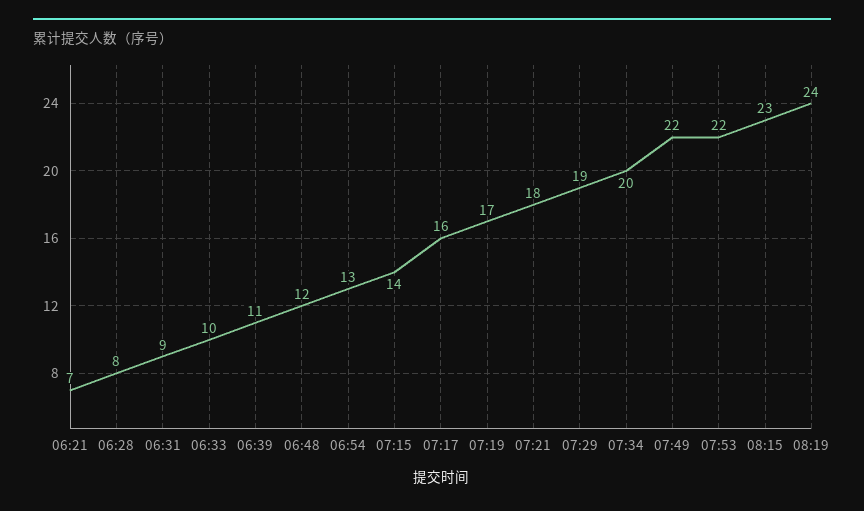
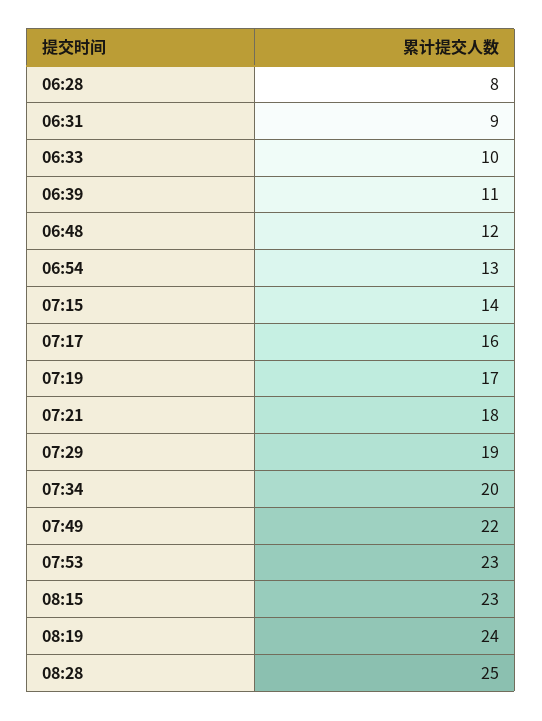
06:21: 7 -> none
07:53: 22 -> 23
08:28: none -> 25

